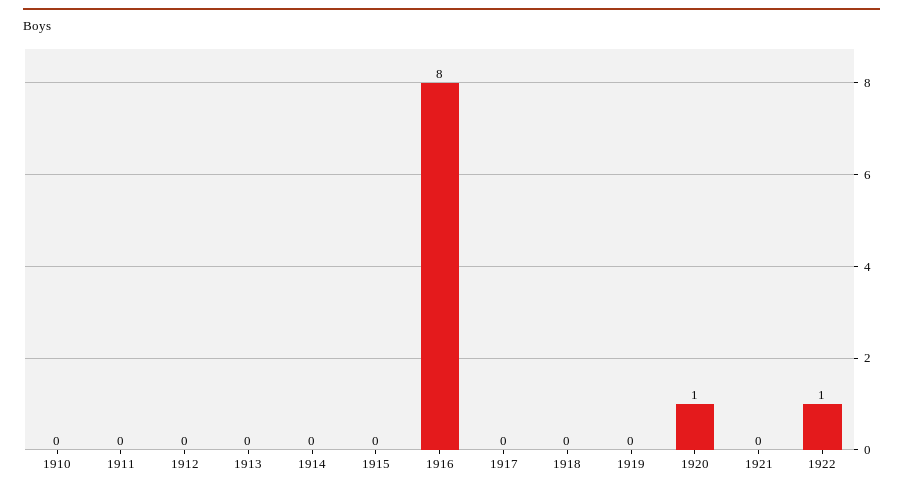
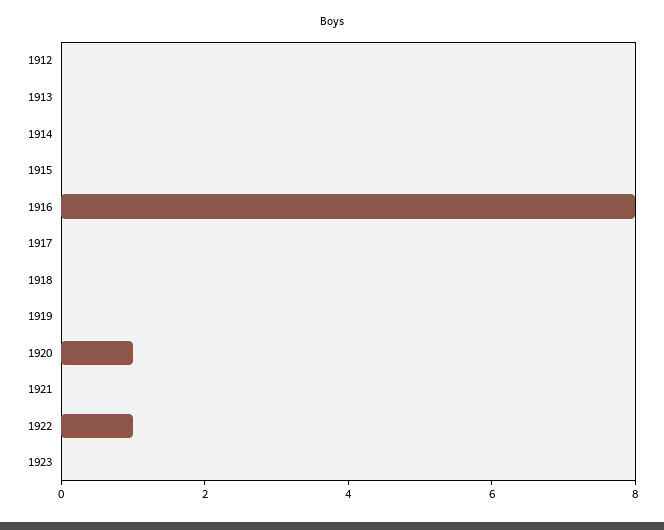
1910: 0 -> none
1911: 0 -> none
1923: none -> 0

